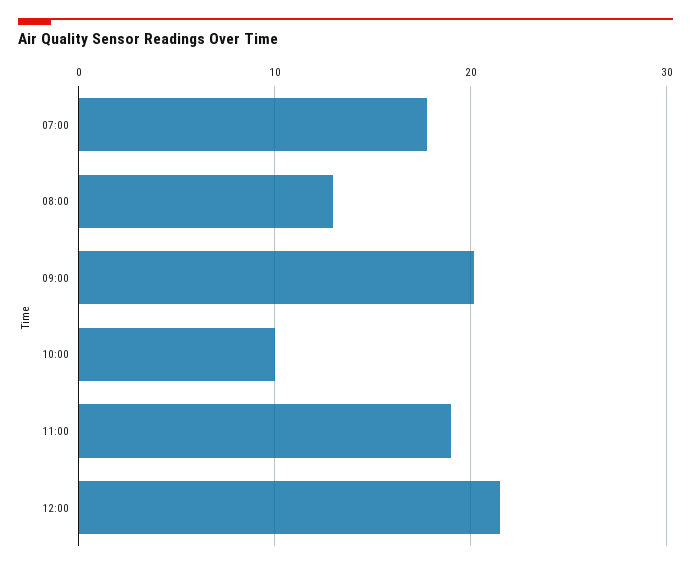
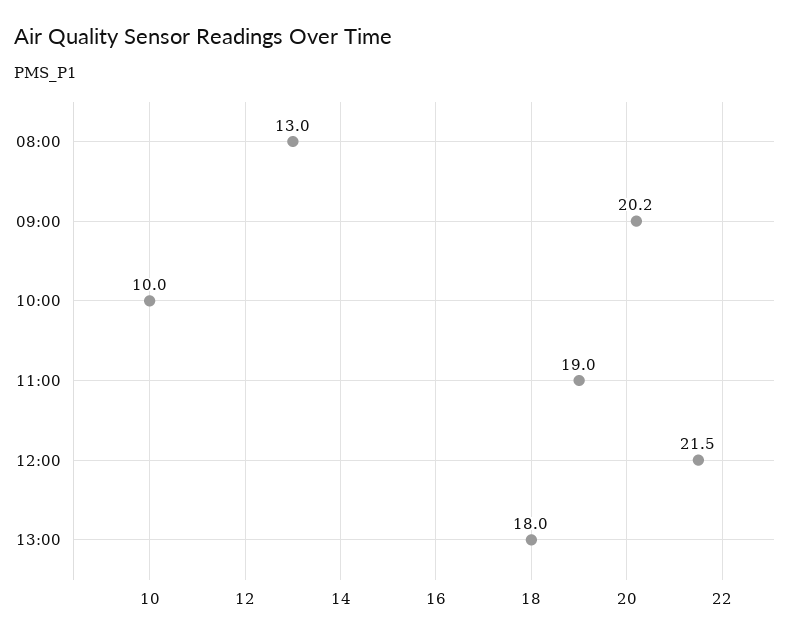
07:00: 18 -> none
13:00: none -> 18

